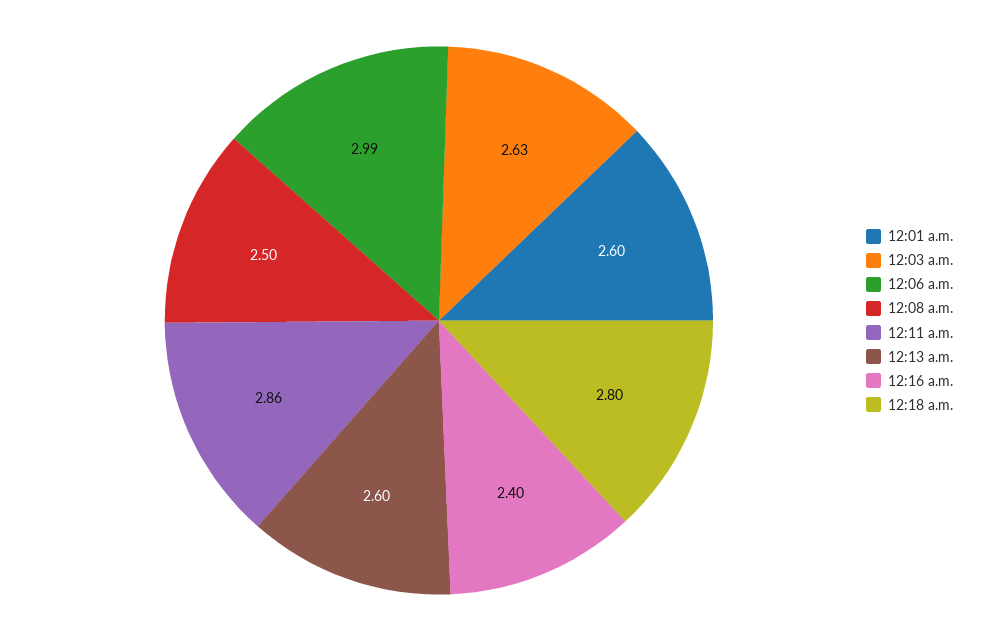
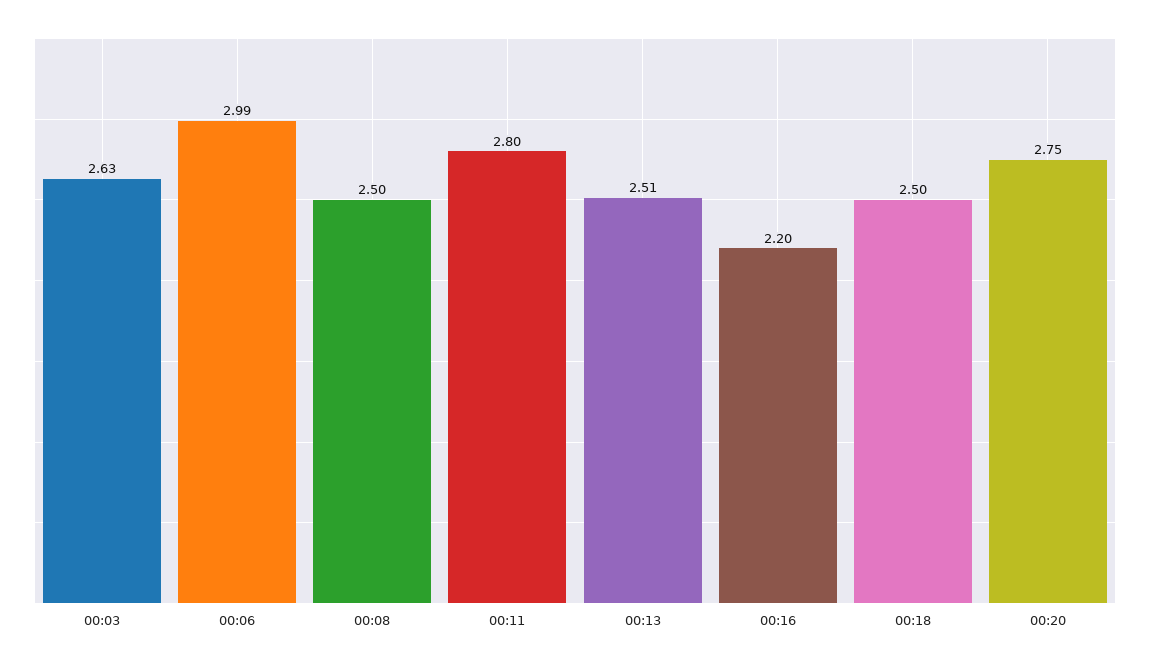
12:01 a.m.: 2.6 -> none
12:11 a.m.: 2.86 -> 2.8
12:13 a.m.: 2.6 -> 2.51
12:16 a.m.: 2.4 -> 2.2
12:18 a.m.: 2.8 -> 2.5
00:20: none -> 2.75

